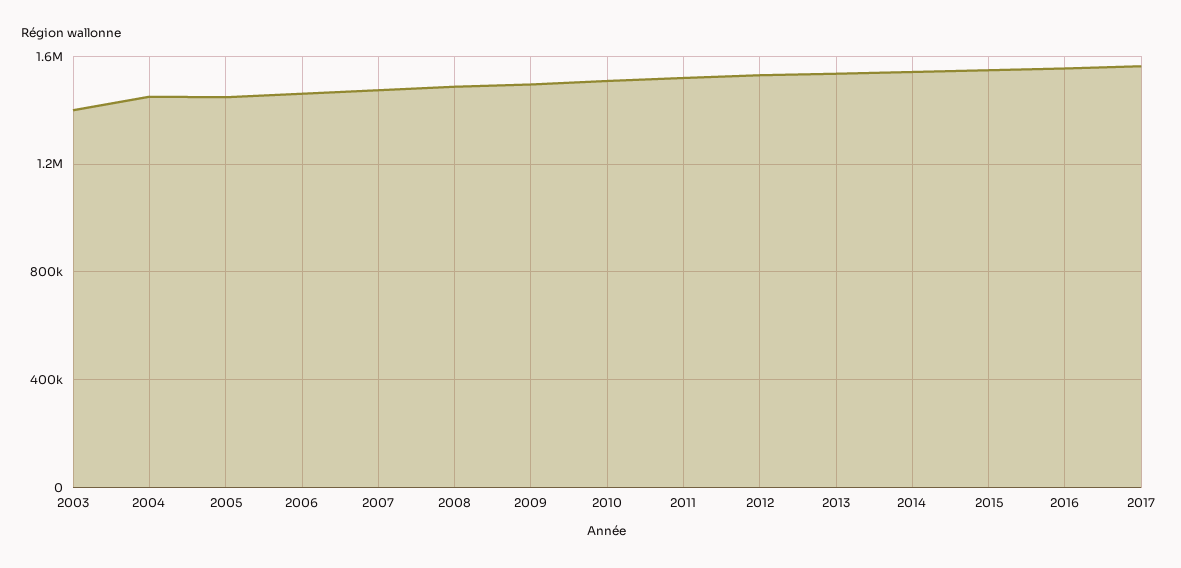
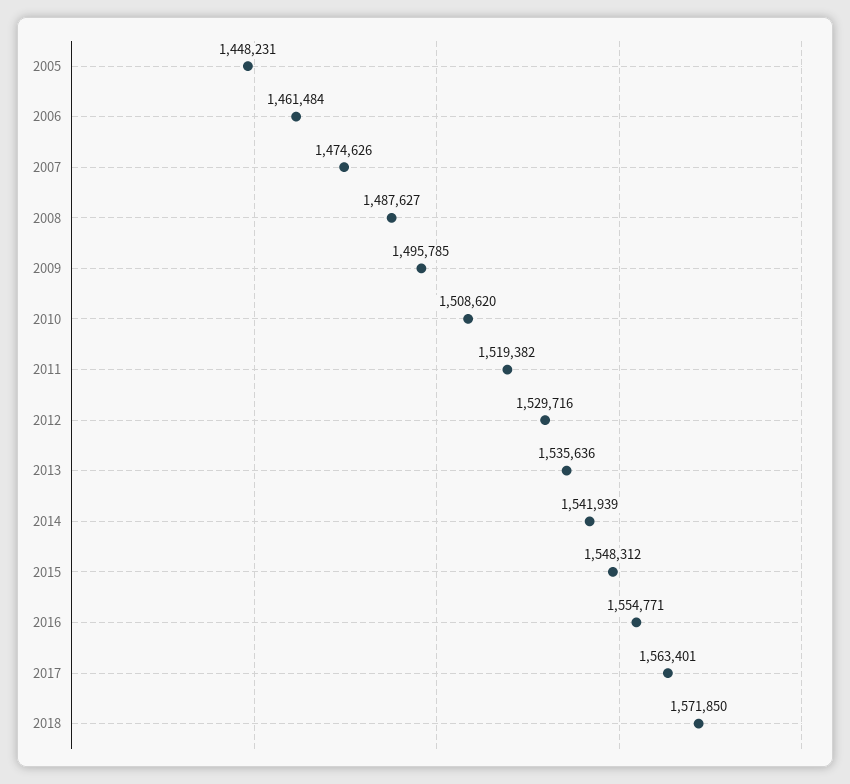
2003: 1400000 -> none
2004: 1450000 -> none
2018: none -> 1571850

